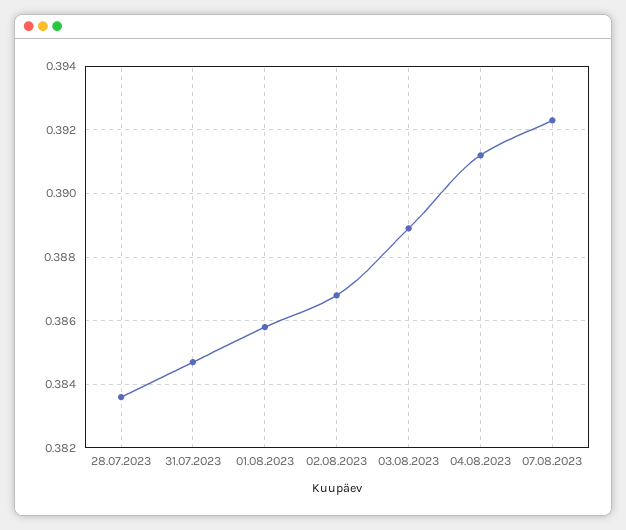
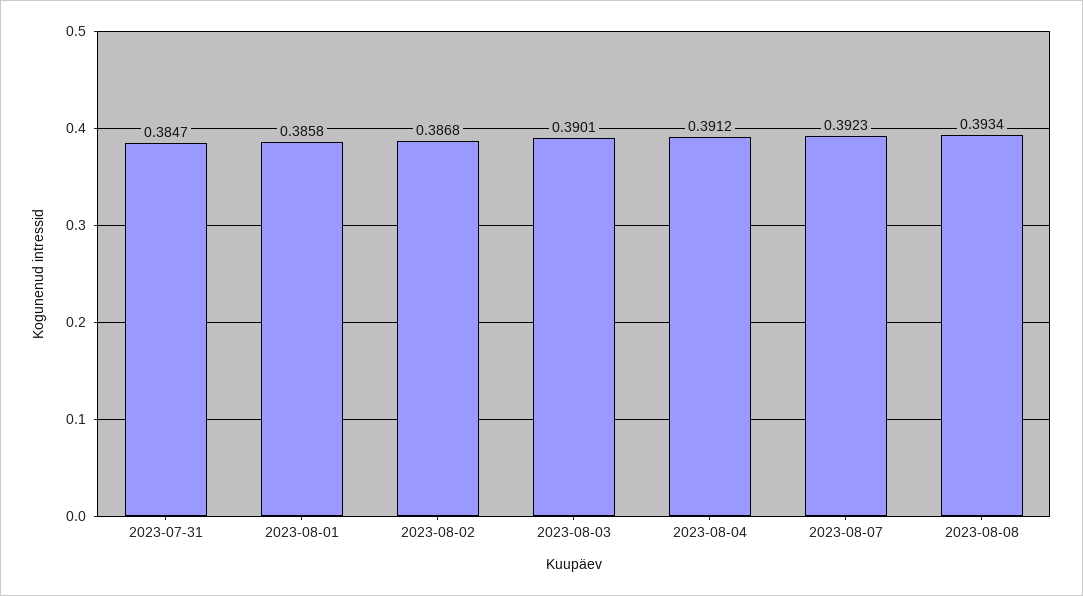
28.07.2023: 0.3835 -> none
03.08.2023: 0.389 -> 0.3901
2023-08-08: none -> 0.3934

